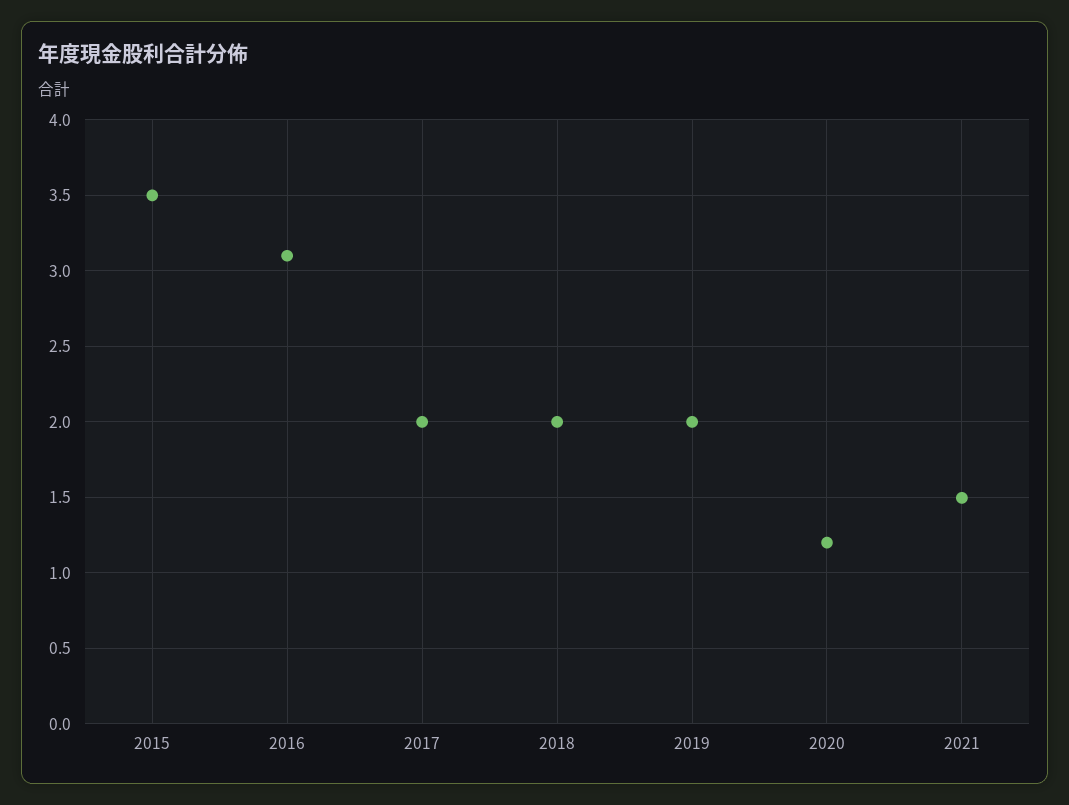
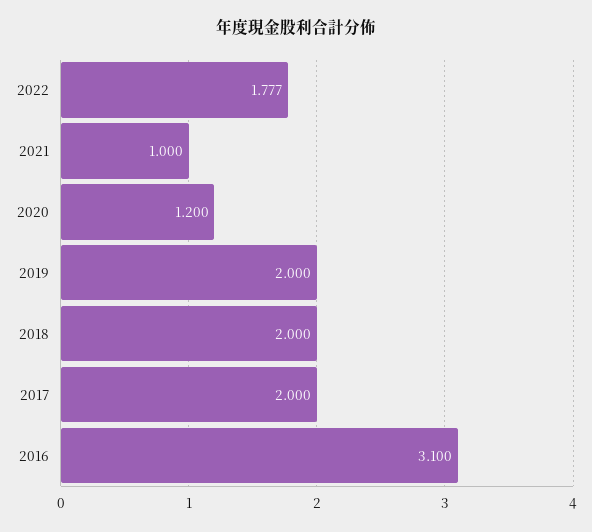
2015: 3.5 -> none
2021: 1.5 -> 1
2022: none -> 1.777

